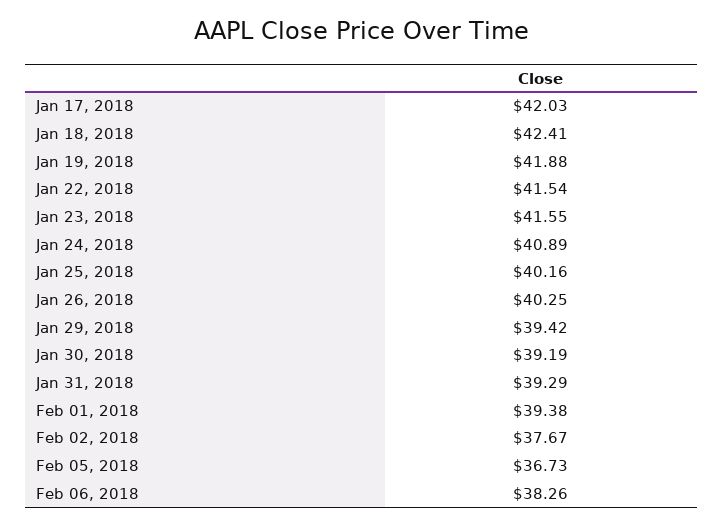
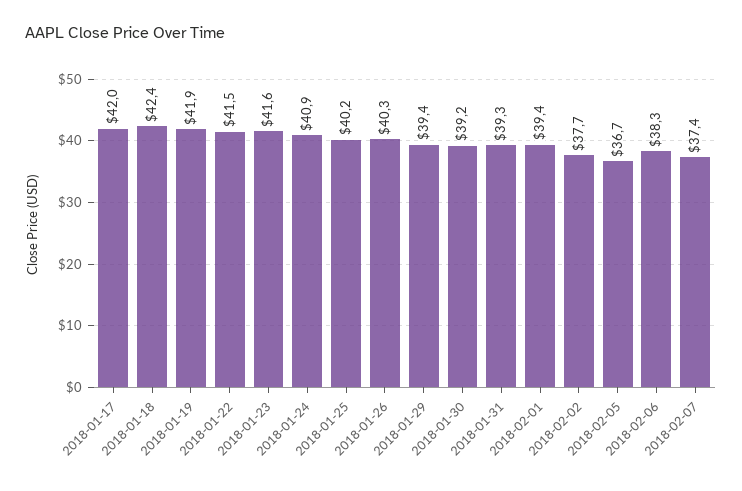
2018-02-07: none -> 37.4

